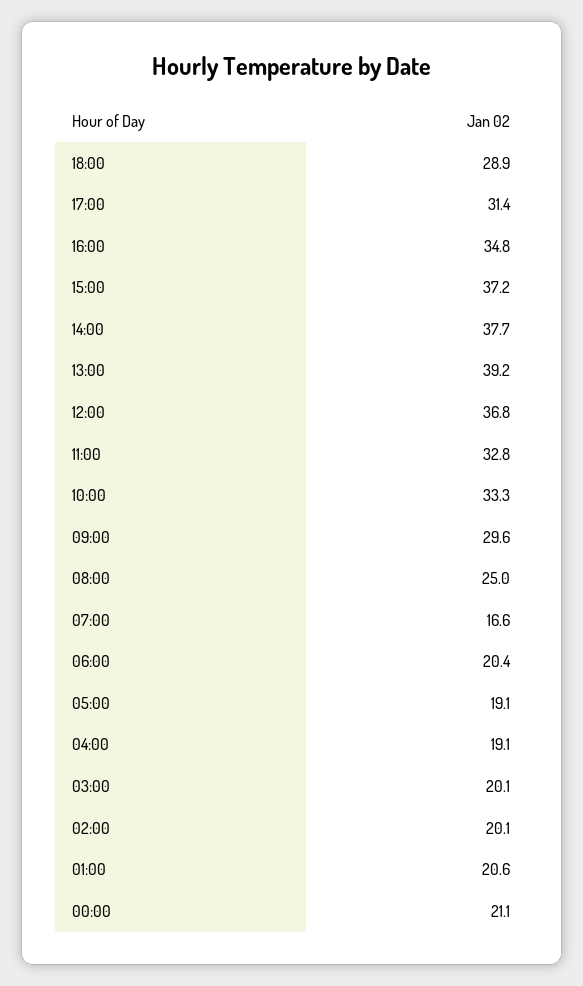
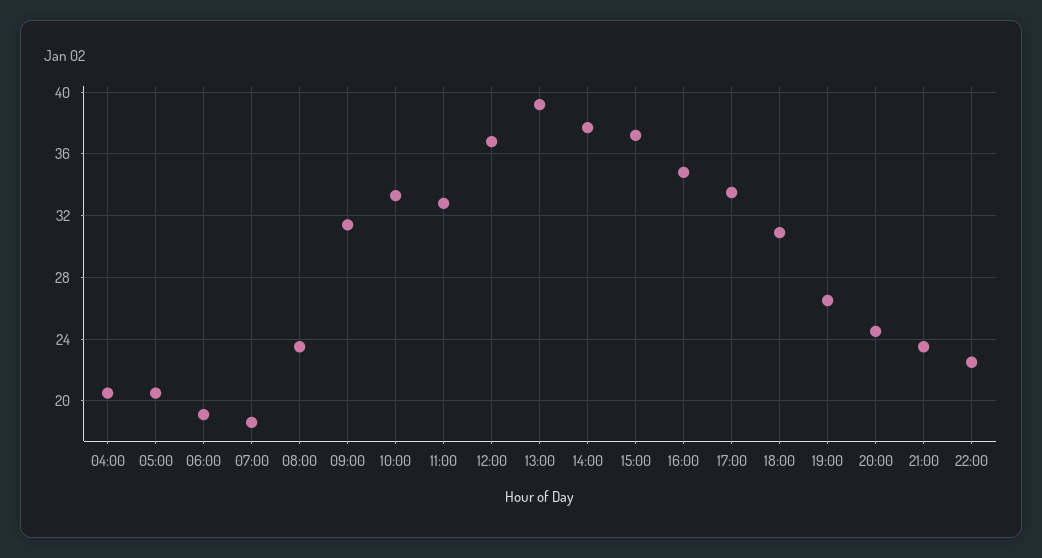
18:00: 28.9 -> 31
17:00: 31.4 -> 33.5
09:00: 29.6 -> 31.5
08:00: 25 -> 23.5
07:00: 16.6 -> 18.5
06:00: 20.4 -> 19
05:00: 19.1 -> 20.5
04:00: 19.1 -> 20.5
03:00: 20.1 -> none
02:00: 20.1 -> none
01:00: 20.6 -> none
00:00: 21.1 -> none
19:00: none -> 26.5
20:00: none -> 24.5
21:00: none -> 23.5
22:00: none -> 22.5

